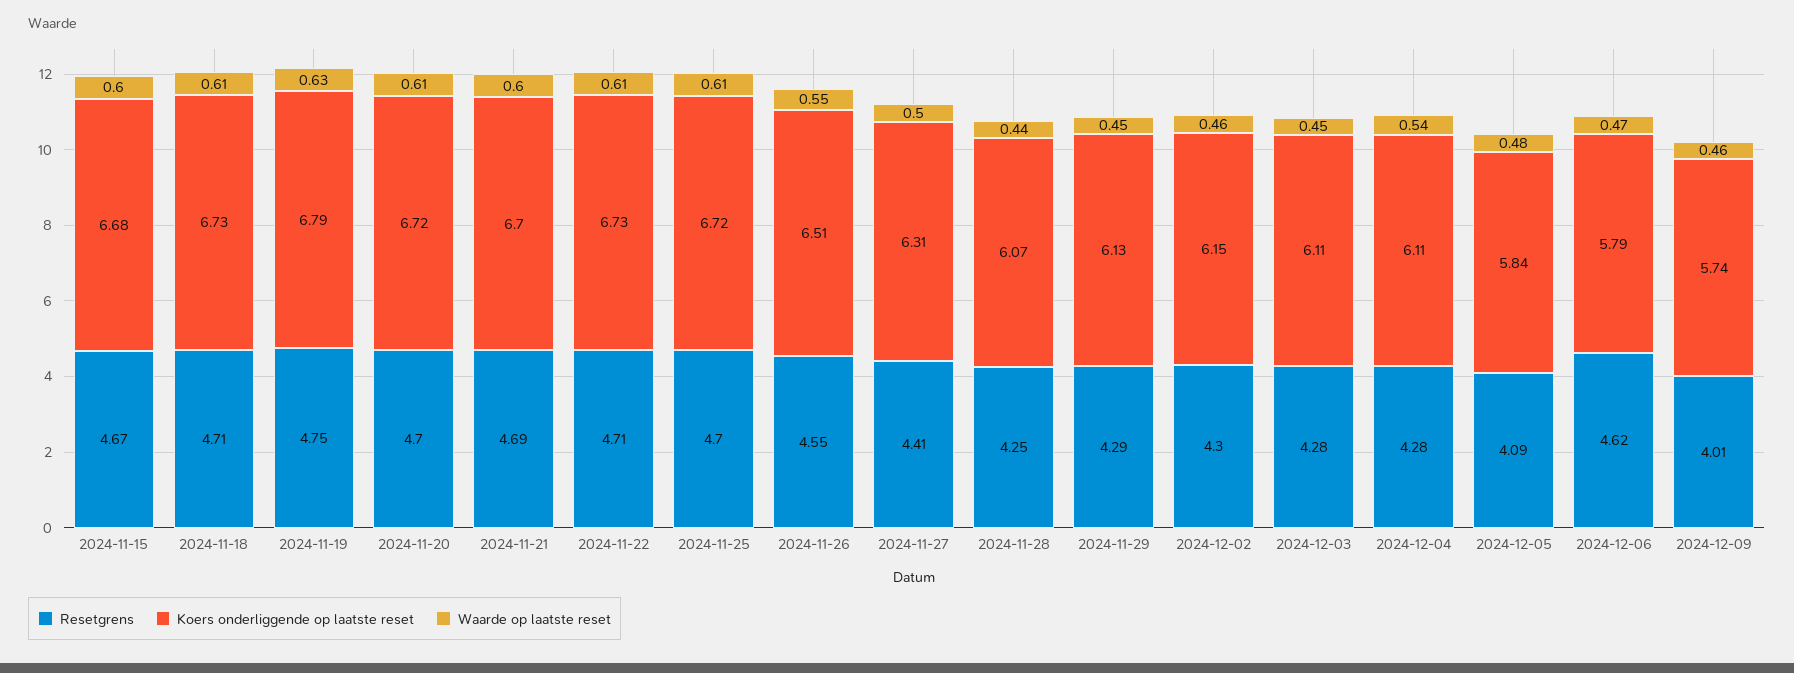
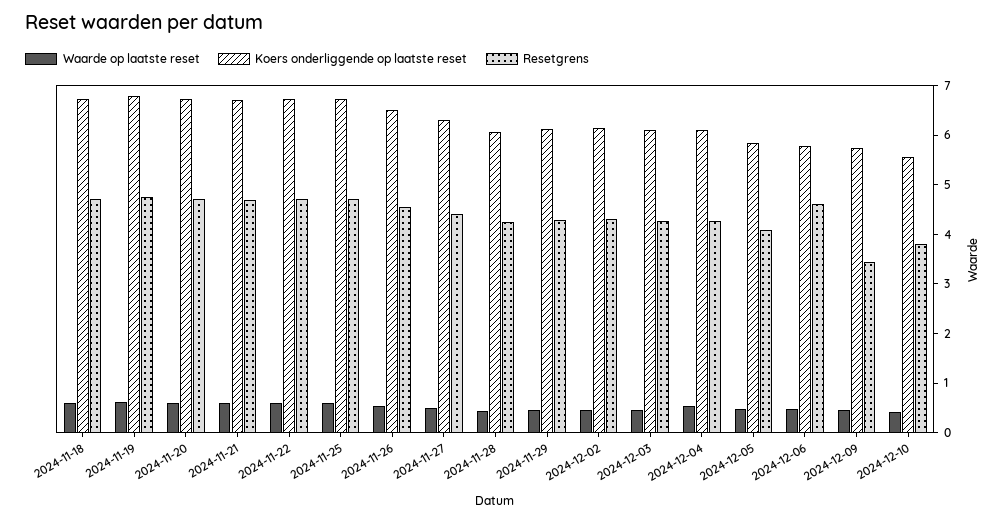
Resetgrens, 2024-11-15: 4.67 -> none
Koers onderliggende op laatste reset, 2024-11-15: 6.68 -> none
Waarde op laatste reset, 2024-11-15: 0.6 -> none
Resetgrens, 2024-12-09: 4.01 -> 3.4
Waarde op laatste reset, 2024-12-10: none -> 0.4
Koers onderliggende op laatste reset, 2024-12-10: none -> 5.6
Resetgrens, 2024-12-10: none -> 3.8

